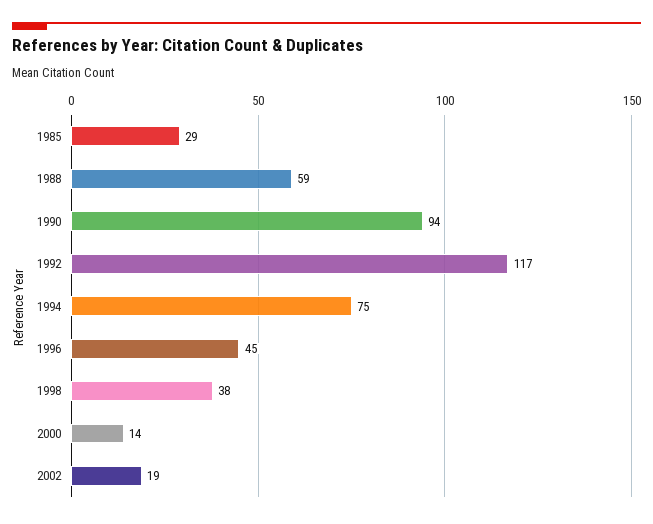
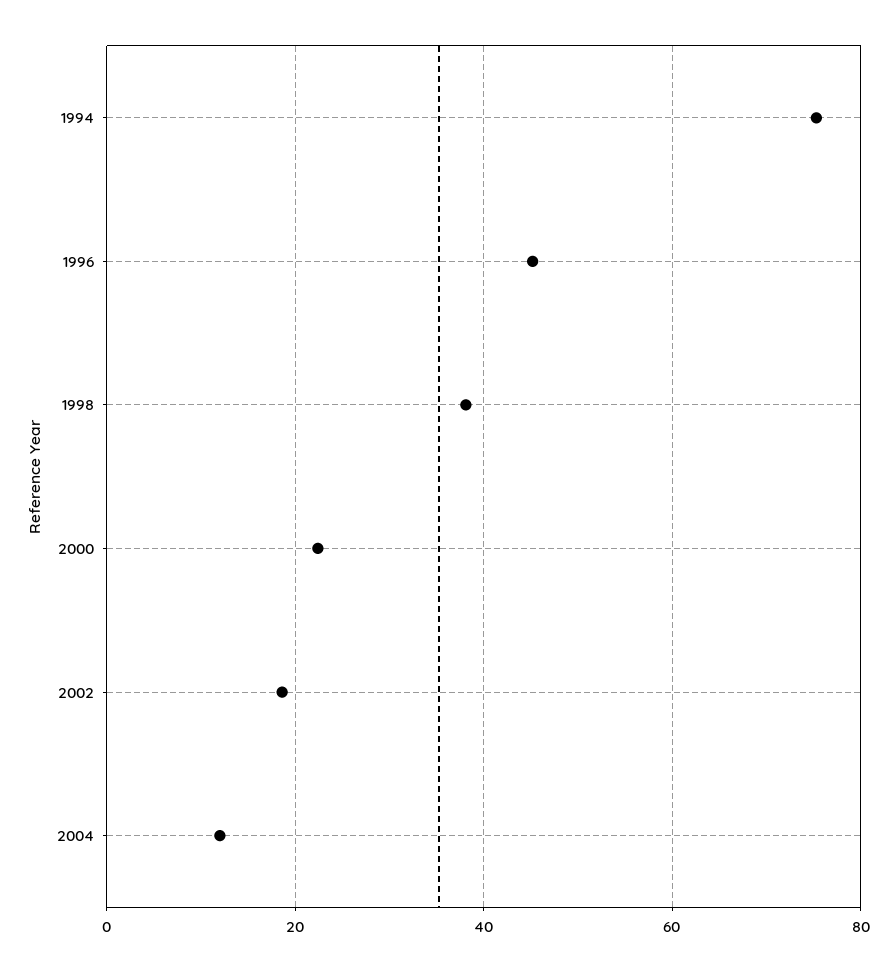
1985: 29 -> none
1988: 59 -> none
1990: 94 -> none
1992: 117 -> none
2000: 14 -> 22
2004: none -> 12

